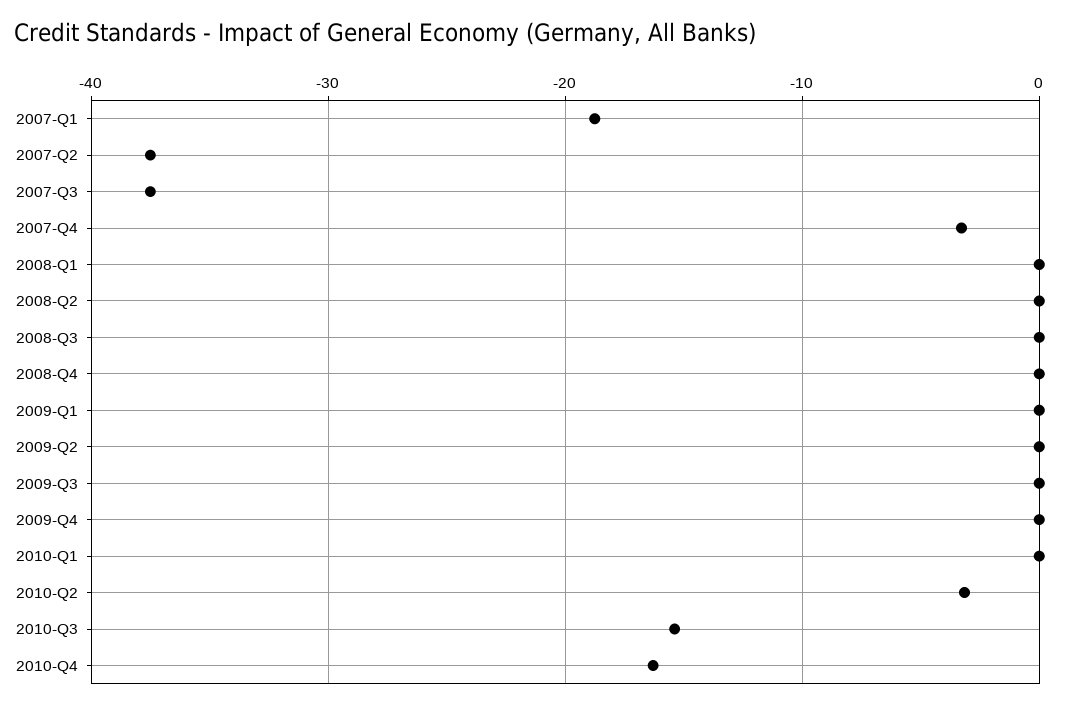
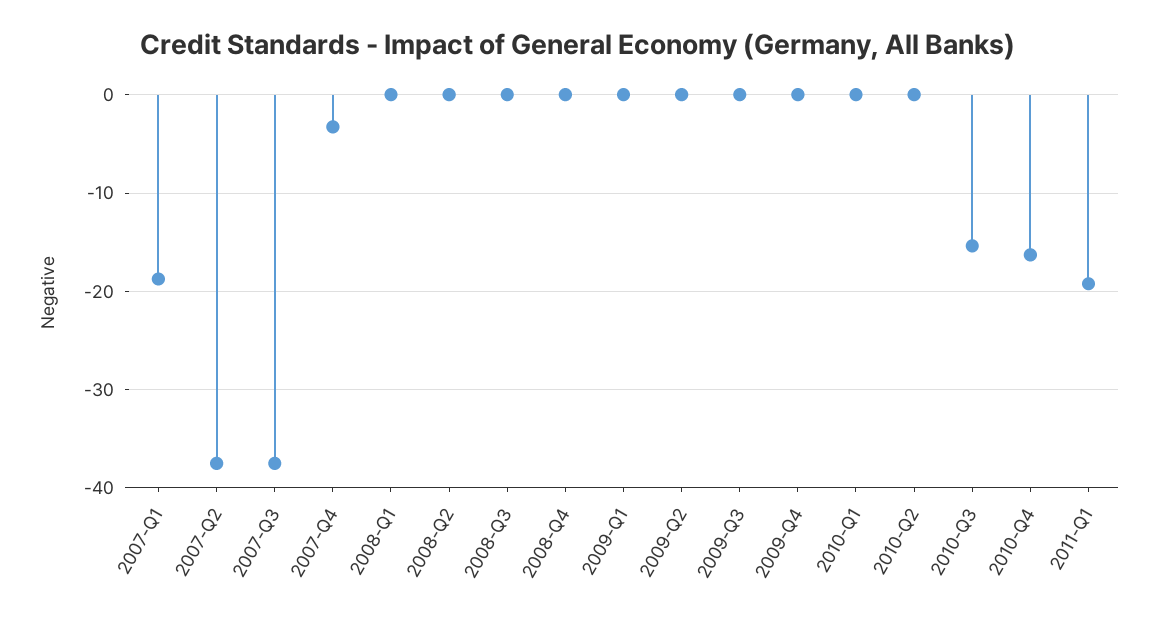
2010-Q2: -3 -> 0
2011-Q1: none -> -19

